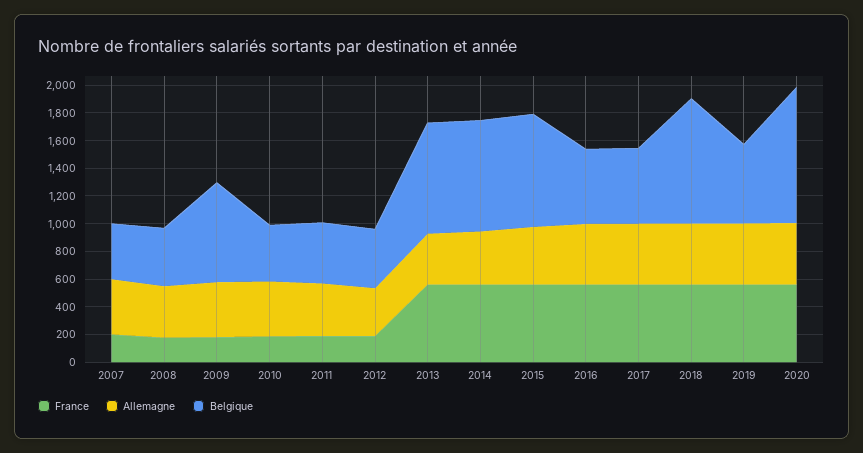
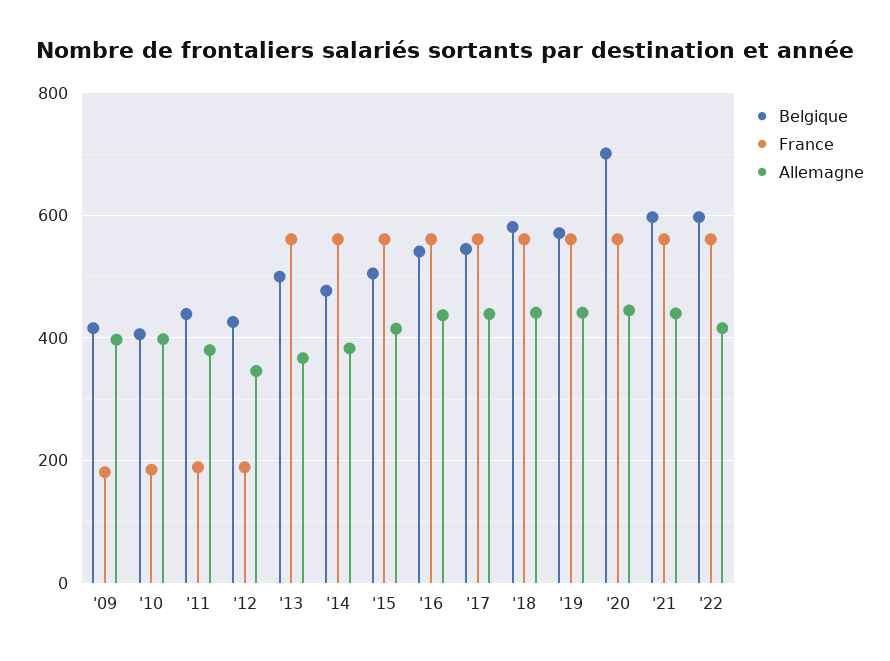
France, 2007: 200 -> none
Allemagne, 2007: 400 -> none
Belgique, 2007: 400 -> none
France, 2008: 200 -> none
Allemagne, 2008: 400 -> none
Belgique, 2008: 400 -> none
Belgique, 2009: 700 -> 420
Belgique, 2013: 800 -> 500
Belgique, 2014: 800 -> 480
Belgique, 2015: 800 -> 500
Belgique, 2018: 900 -> 580
Belgique, 2020: 1000 -> 700
Belgique, '21: none -> 600
France, '21: none -> 560
Allemagne, '21: none -> 440
Belgique, '22: none -> 600
France, '22: none -> 560
Allemagne, '22: none -> 420

